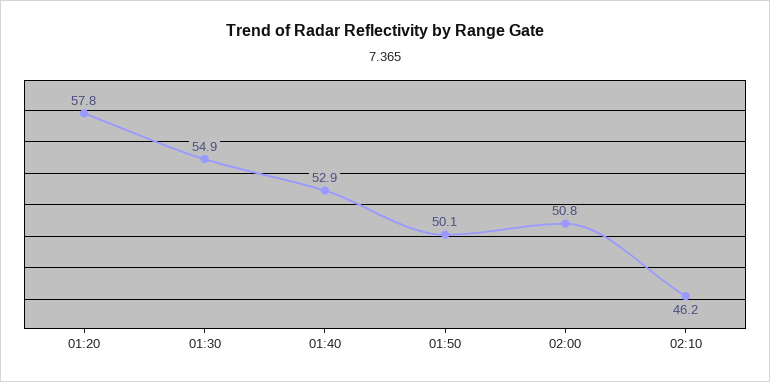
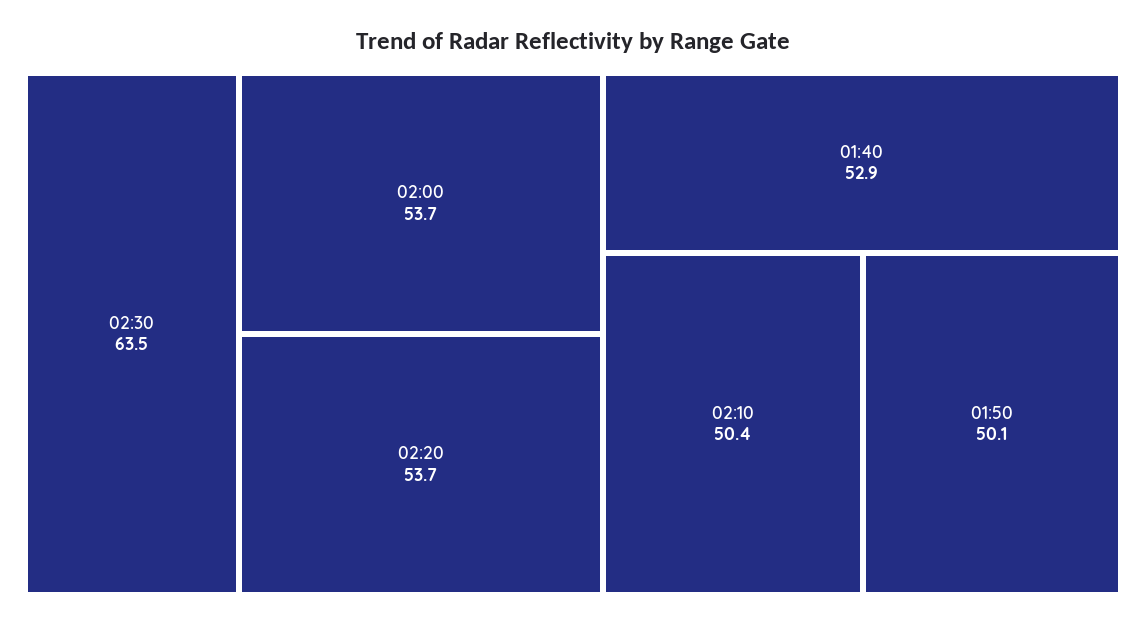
01:20: 57.8 -> none
01:30: 54.9 -> none
02:00: 50.8 -> 53.7
02:10: 46.2 -> 50.4
02:30: none -> 63.5
02:20: none -> 53.7

